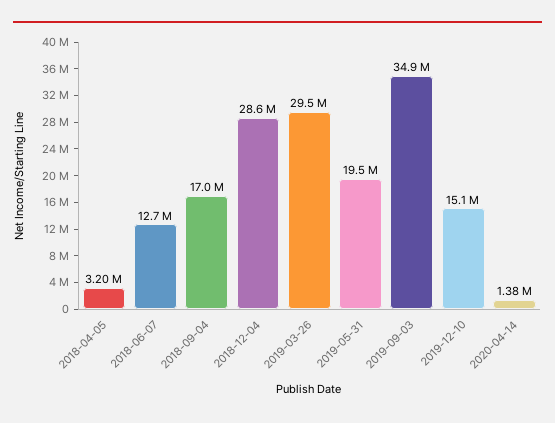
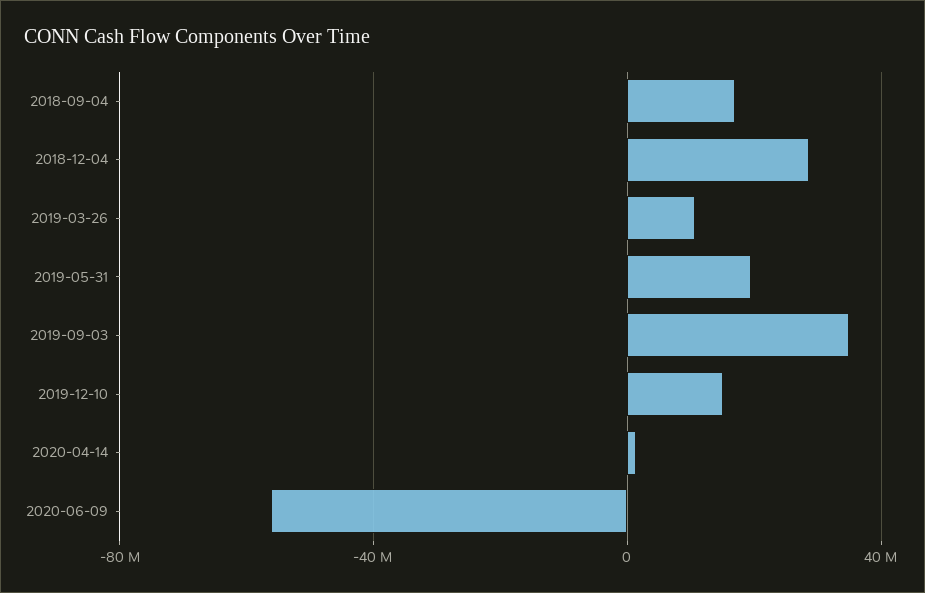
2018-04-05: 3200000 -> none
2018-06-07: 12700000 -> none
2019-03-26: 29500000 -> 10000000
2020-06-09: none -> -55000000

